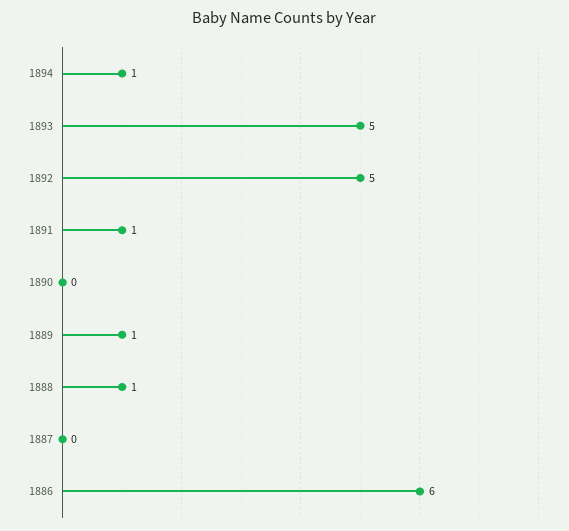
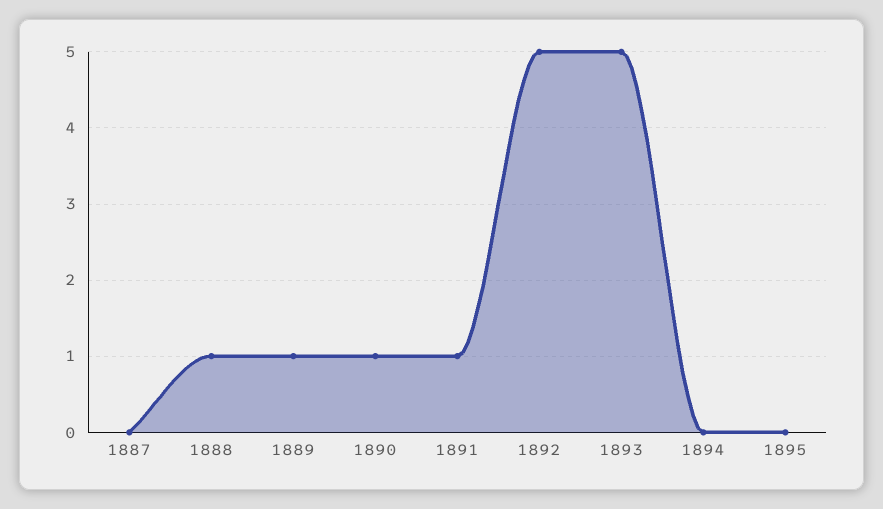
1894: 1 -> 0
1890: 0 -> 1
1886: 6 -> none
1895: none -> 0

